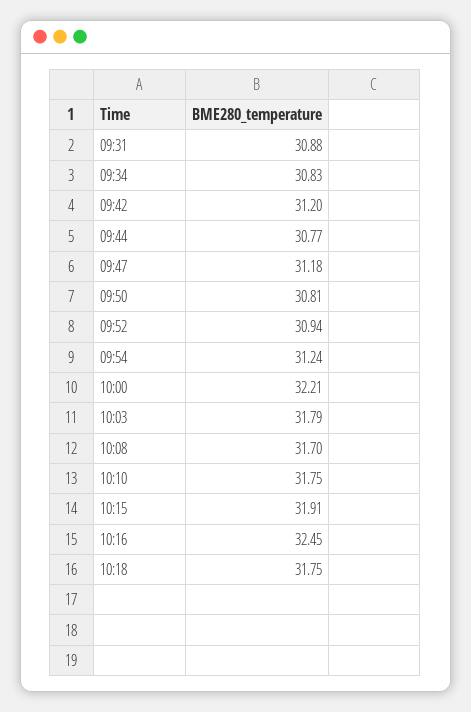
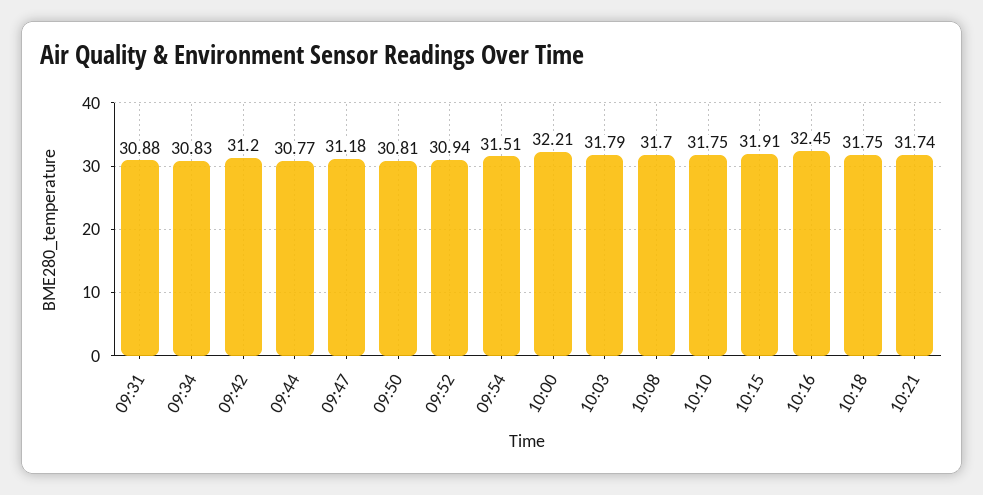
09:54: 31.24 -> 31.51
10:21: none -> 31.74

